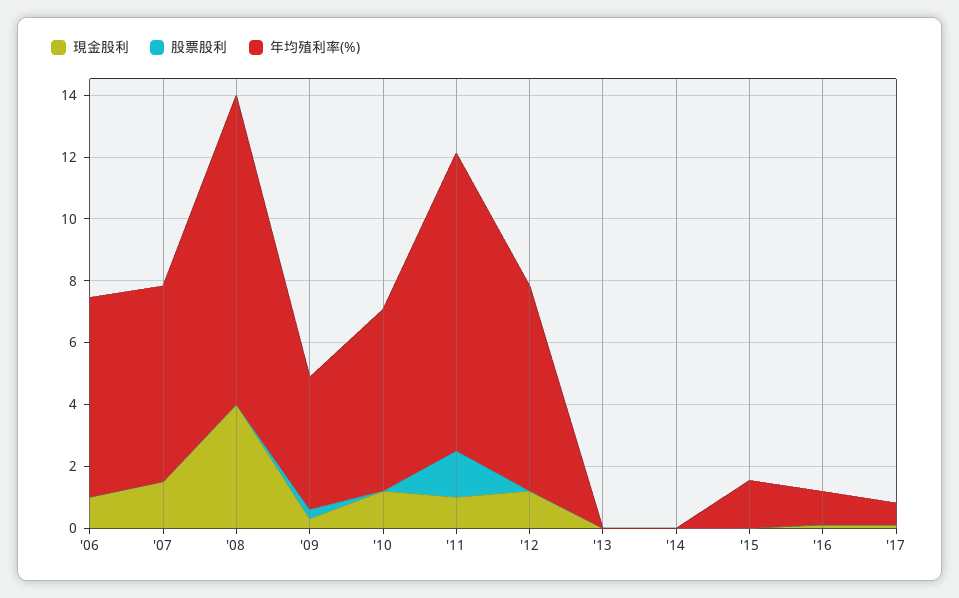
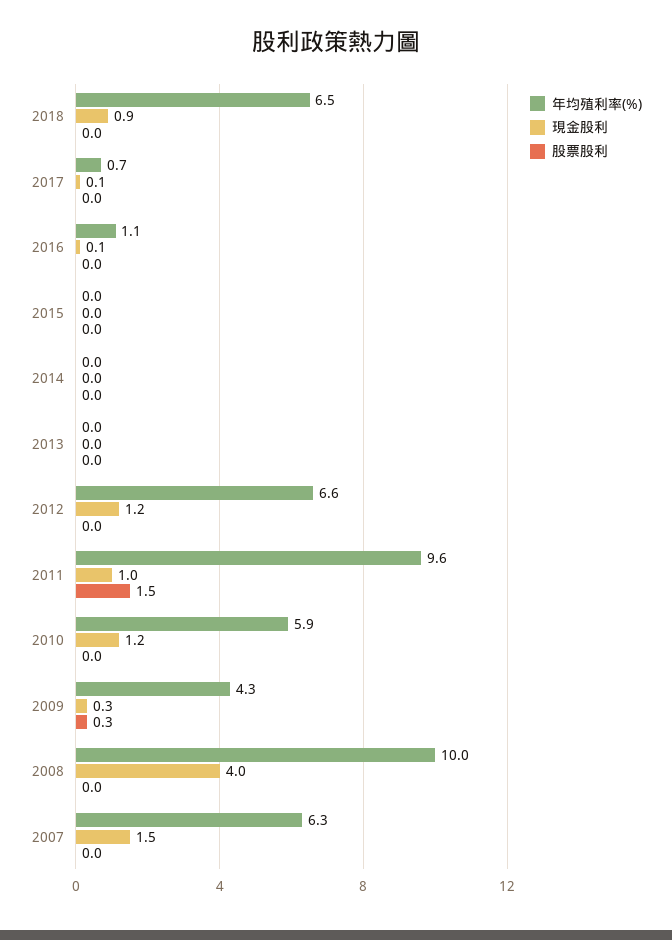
現金股利, '06: 1 -> none
股票股利, '06: 0 -> none
年均殖利率(%), '06: 6.5 -> none
年均殖利率(%), '15: 1.5 -> 0
年均殖利率(%), 2018: none -> 6.5
現金股利, 2018: none -> 0.9
股票股利, 2018: none -> 0

